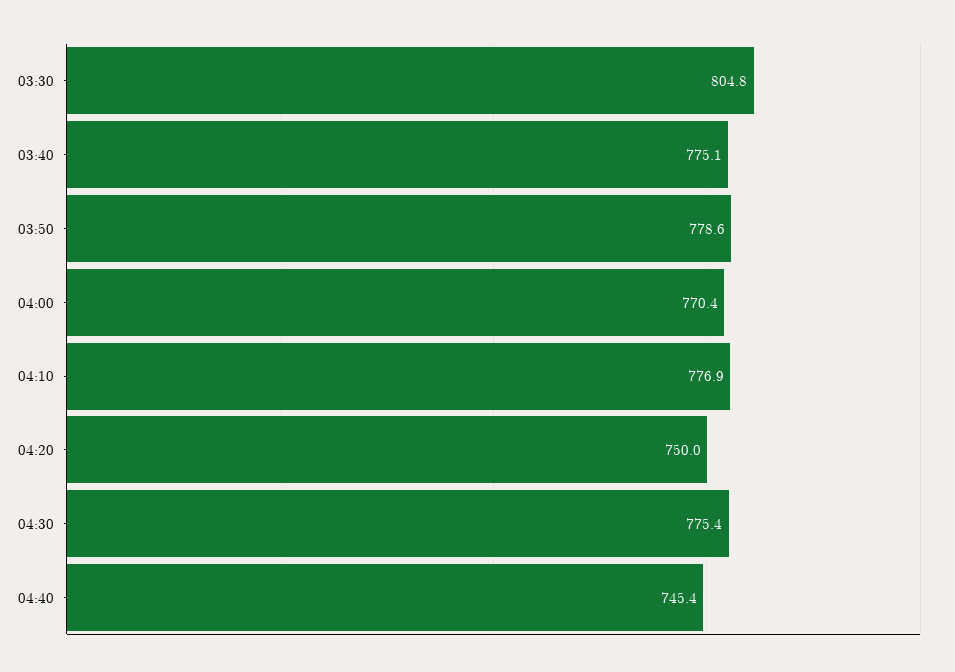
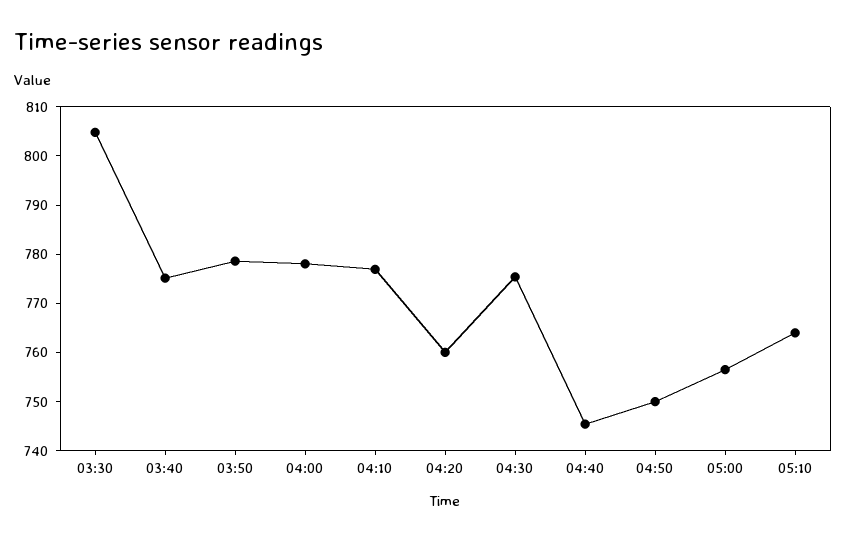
04:00: 770.4 -> 778
04:20: 750 -> 760
04:50: none -> 750
05:00: none -> 756
05:10: none -> 764

